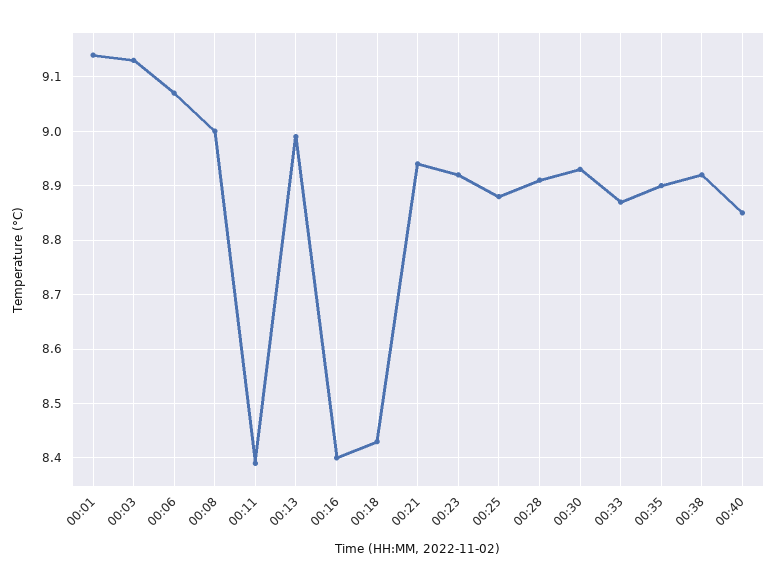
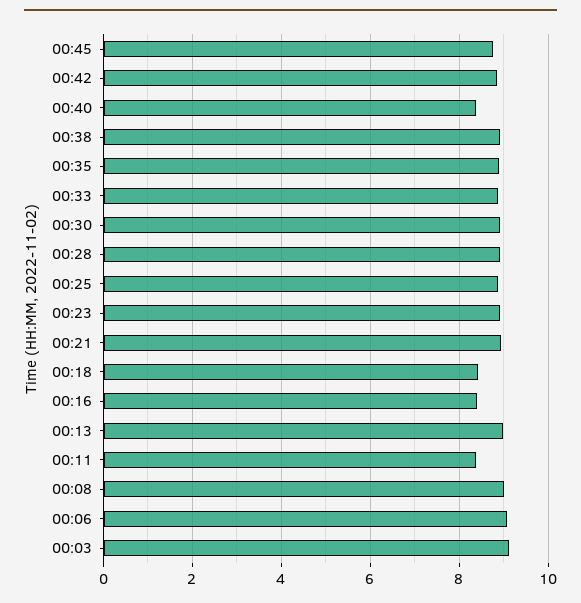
00:01: 9.15 -> none
00:40: 8.85 -> 8.4
00:45: none -> 8.8
00:42: none -> 8.8

